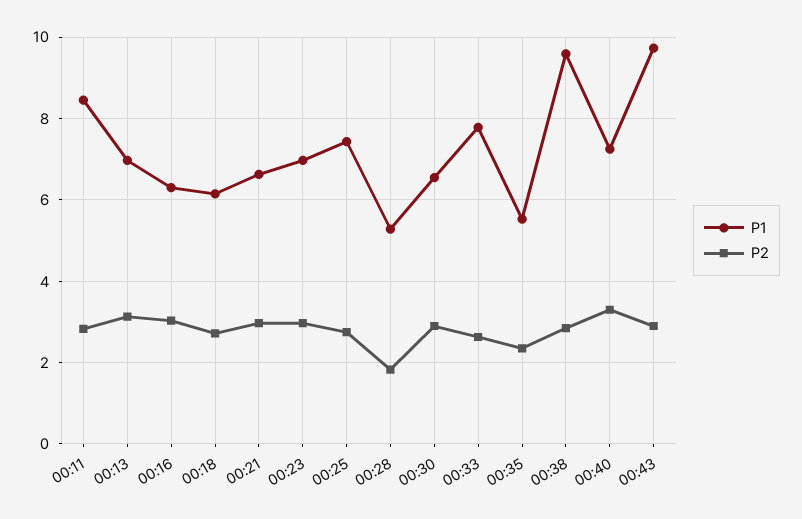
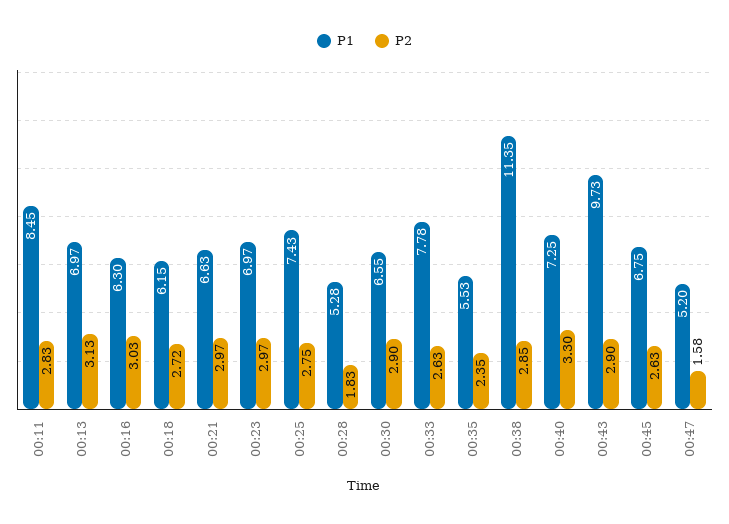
P1, 00:38: 9.6 -> 11.35
P1, 00:45: none -> 6.75
P2, 00:45: none -> 2.63
P1, 00:47: none -> 5.2
P2, 00:47: none -> 1.58

